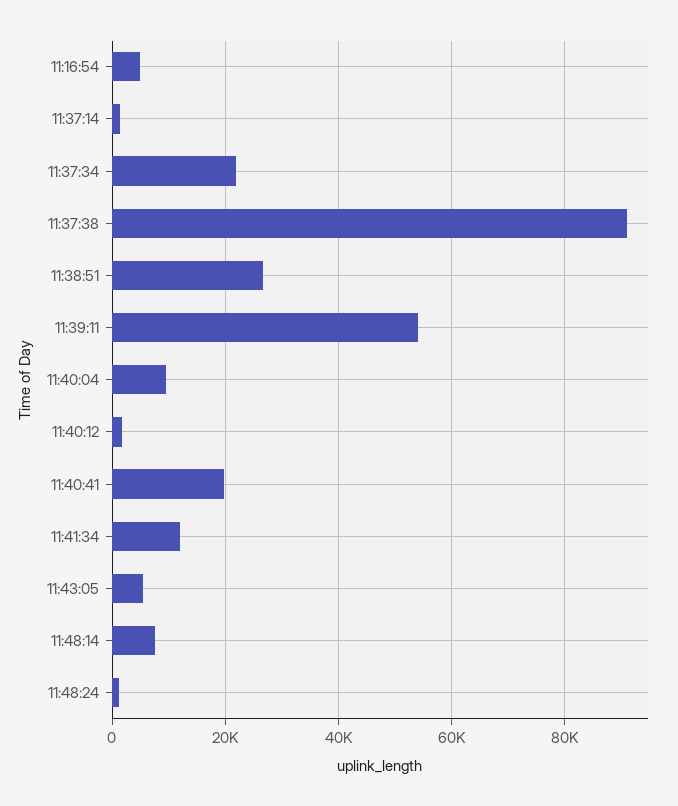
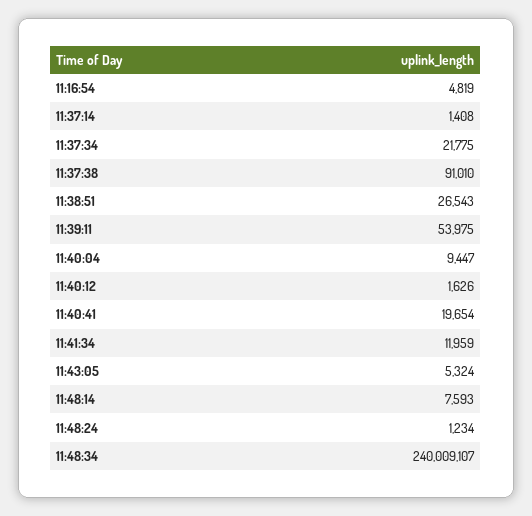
11:48:34: none -> 240009107

